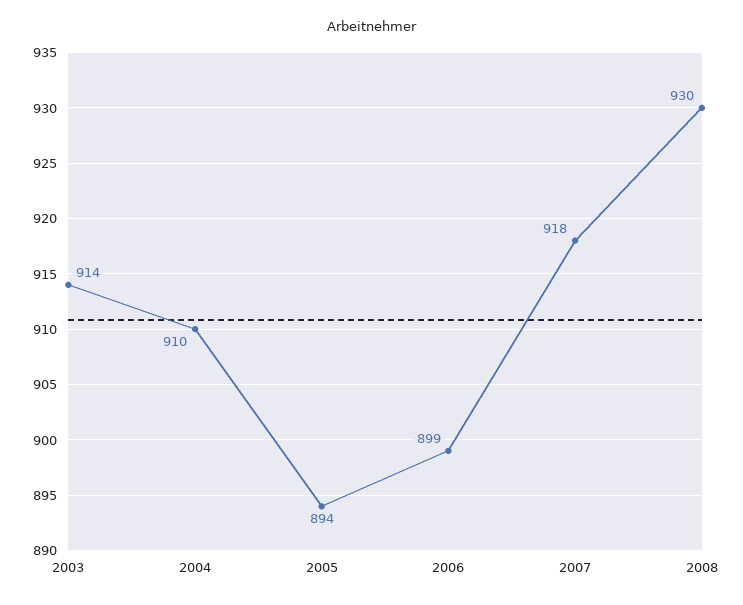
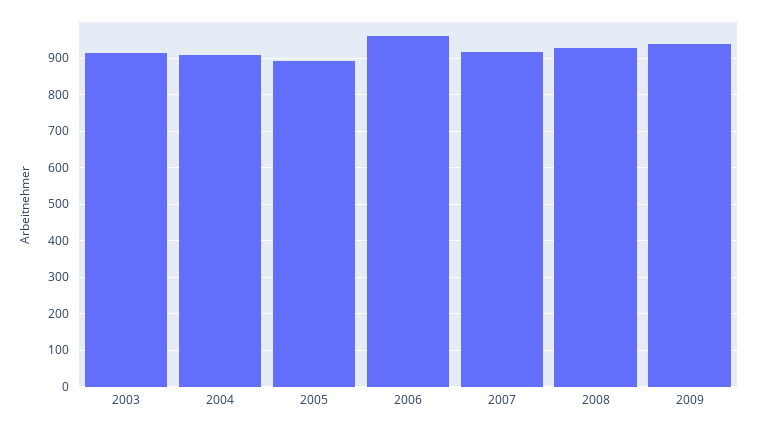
2006: 899 -> 960
2009: none -> 940

